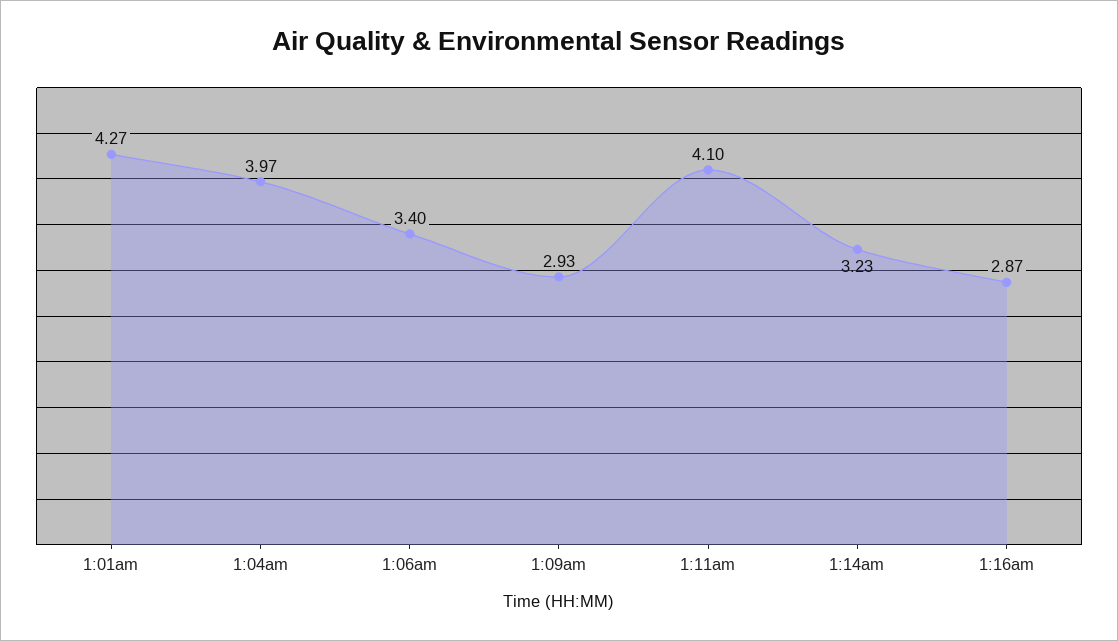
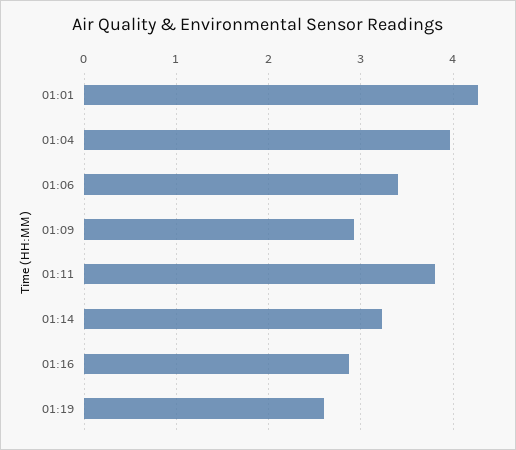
1:11am: 4.1 -> 3.8
01:19: none -> 2.6

